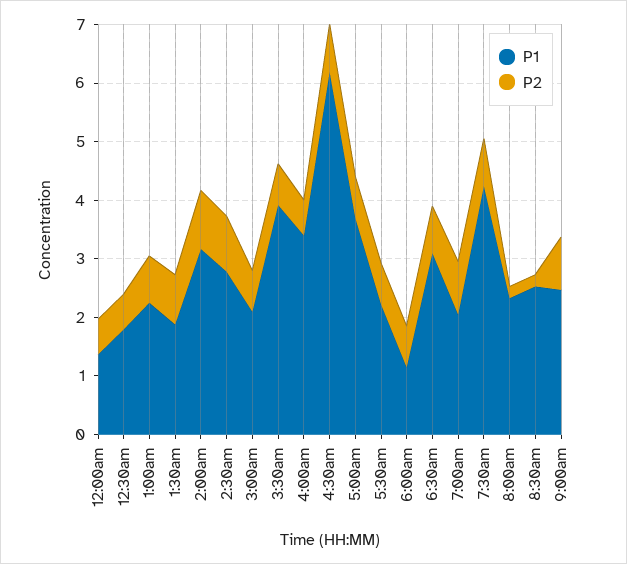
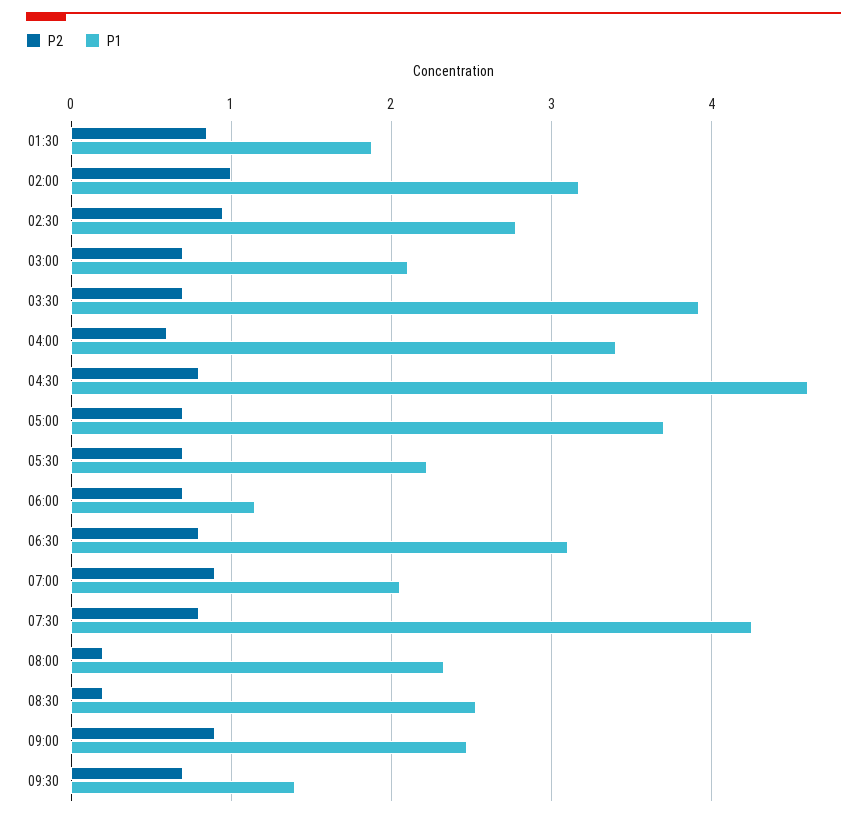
P1, 12:00am: 1.4 -> none
P2, 12:00am: 0.6 -> none
P1, 12:30am: 1.8 -> none
P2, 12:30am: 0.6 -> none
P1, 1:00am: 2.2 -> none
P2, 1:00am: 0.8 -> none
P1, 4:30am: 6.2 -> 4.6
P2, 09:30: none -> 0.7
P1, 09:30: none -> 1.4

